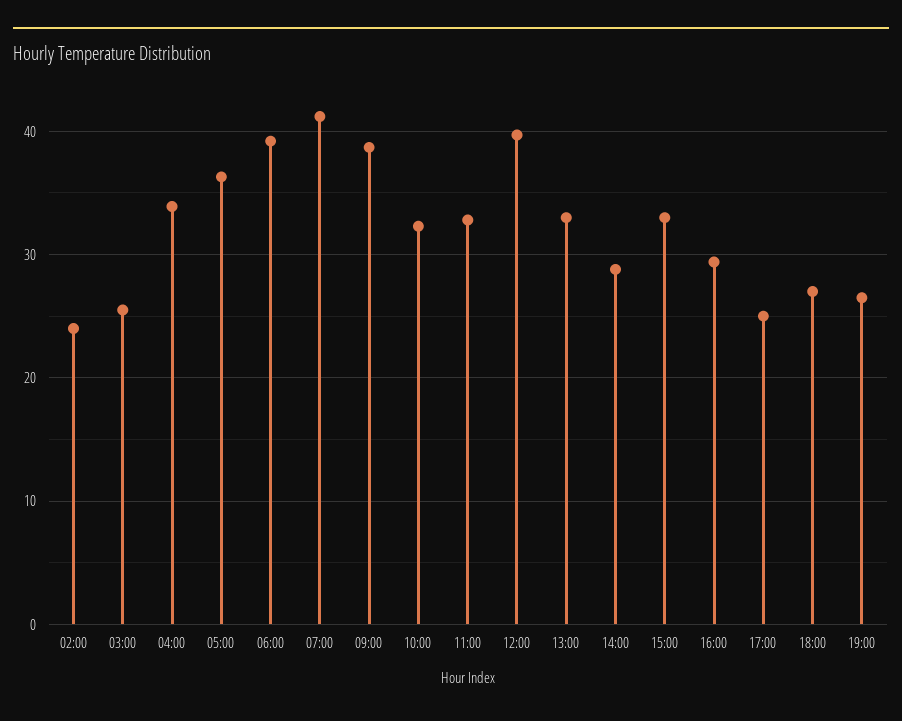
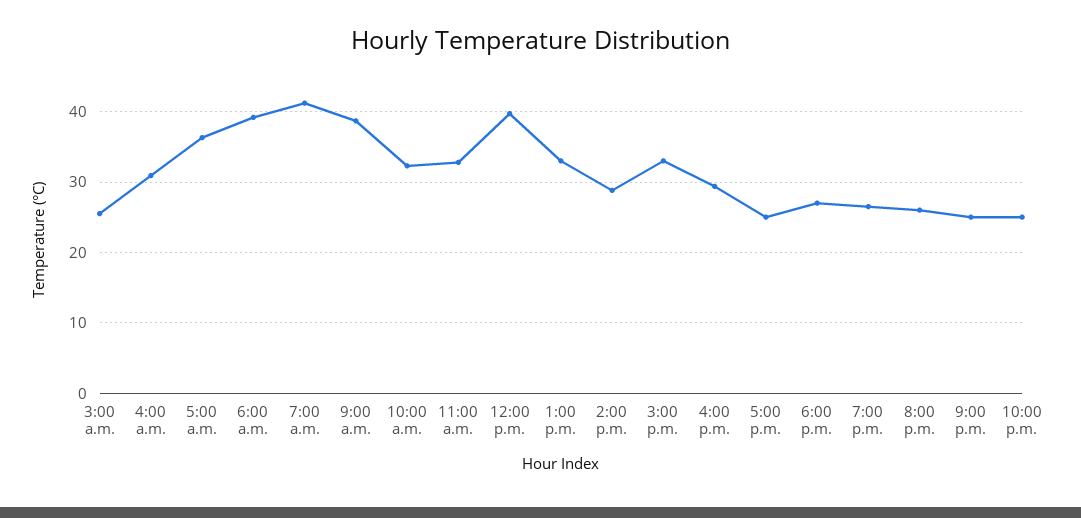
02:00: 24 -> none
04:00: 34 -> 31
8:00 p.m.: none -> 26
9:00 p.m.: none -> 25
10:00 p.m.: none -> 25

